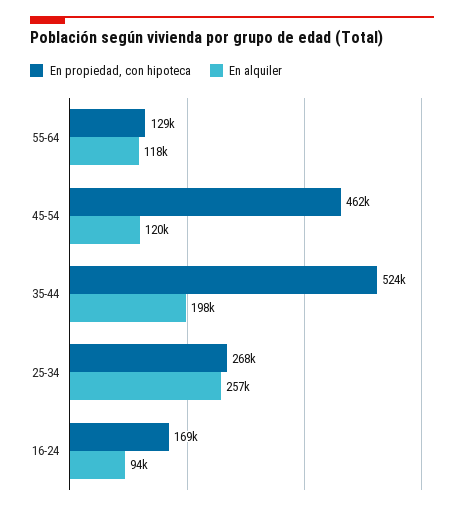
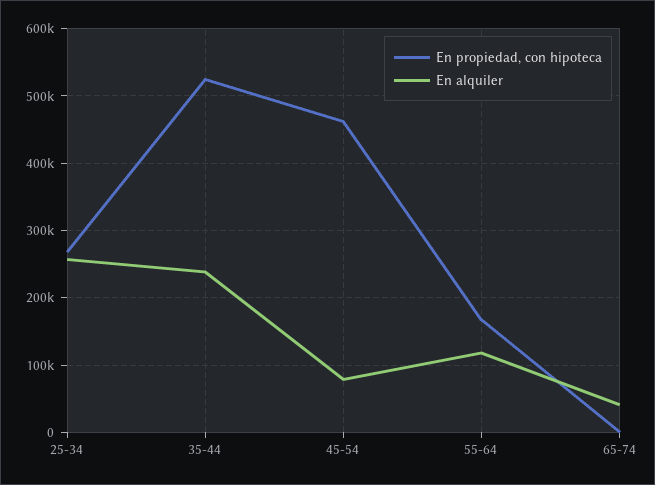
En propiedad, con hipoteca, 55-64: 129000 -> 170000
En alquiler, 45-54: 120000 -> 80000
En alquiler, 35-44: 198000 -> 240000
En propiedad, con hipoteca, 16-24: 169000 -> none
En alquiler, 16-24: 94000 -> none
En propiedad, con hipoteca, 65-74: none -> 0
En alquiler, 65-74: none -> 40000

